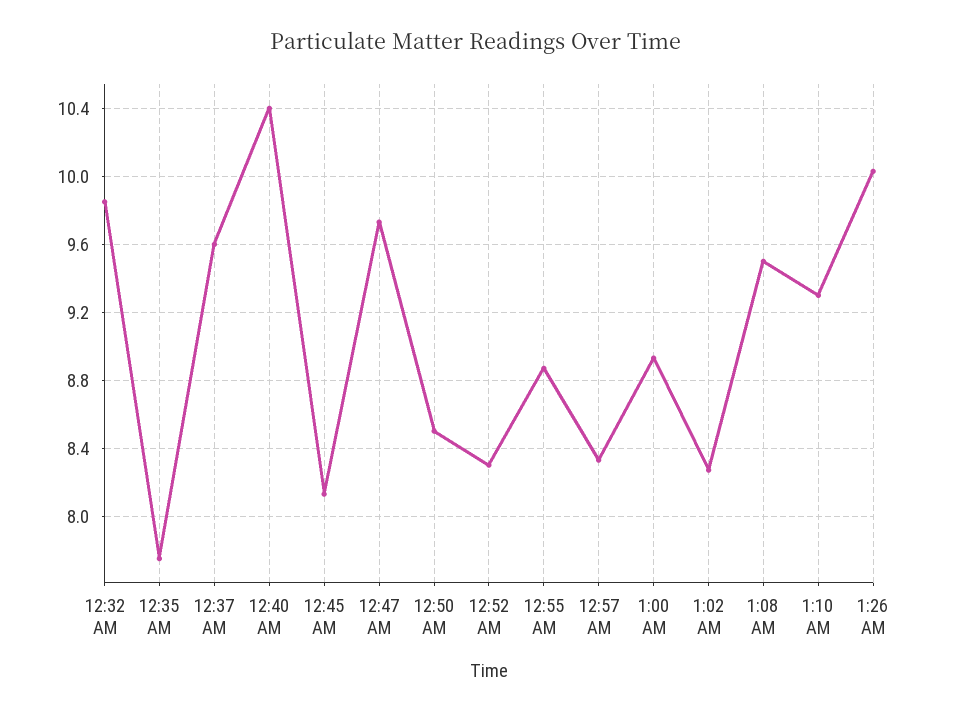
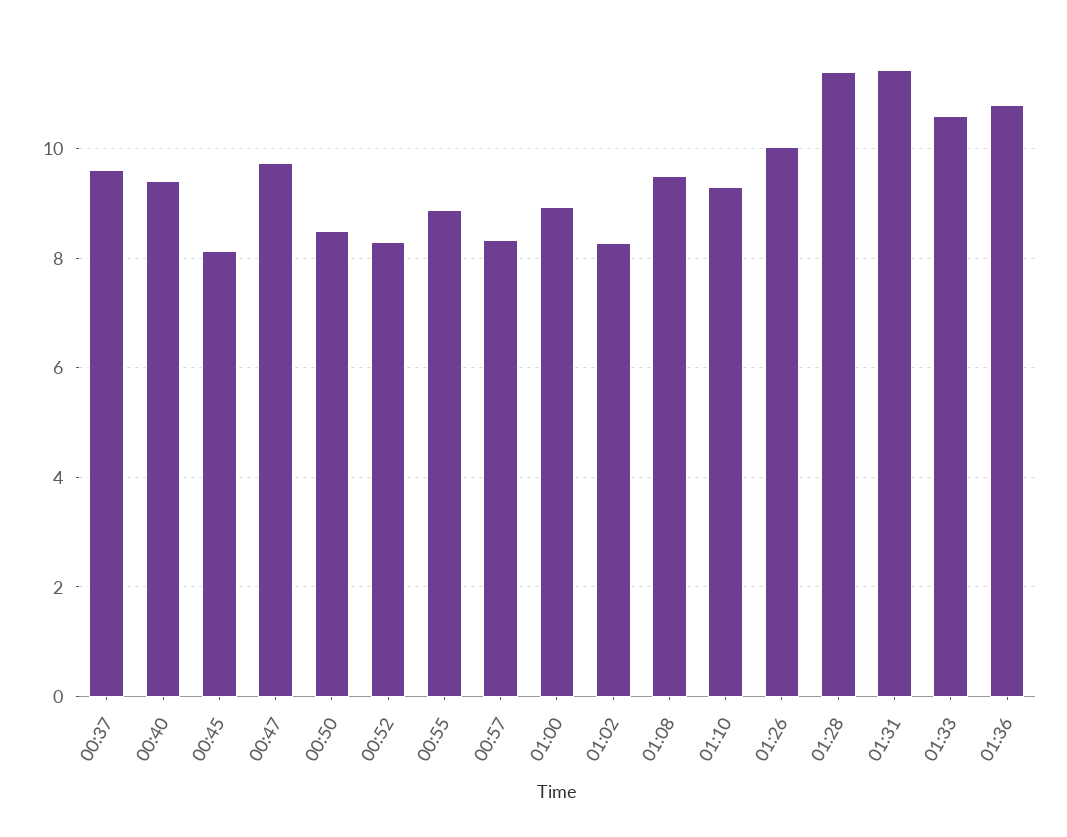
12:32 AM: 9.85 -> none
12:35 AM: 7.75 -> none
12:40 AM: 10.4 -> 9.4
01:28: none -> 11.4
01:31: none -> 11.4
01:33: none -> 10.6
01:36: none -> 10.8

